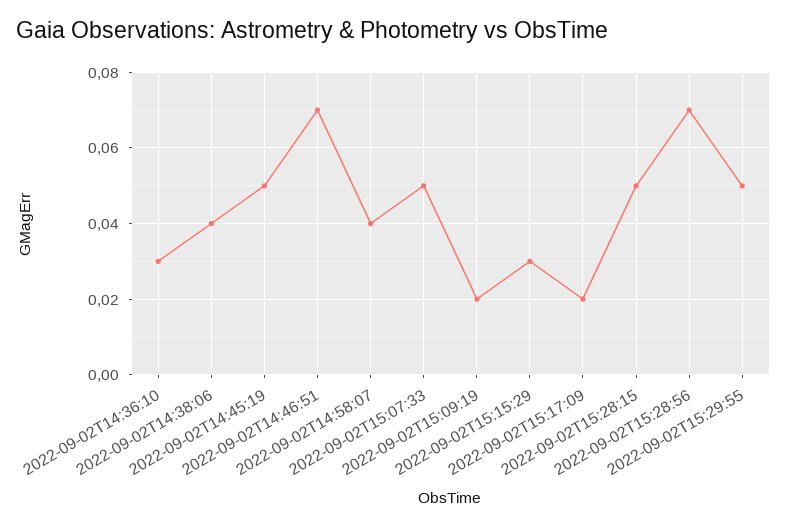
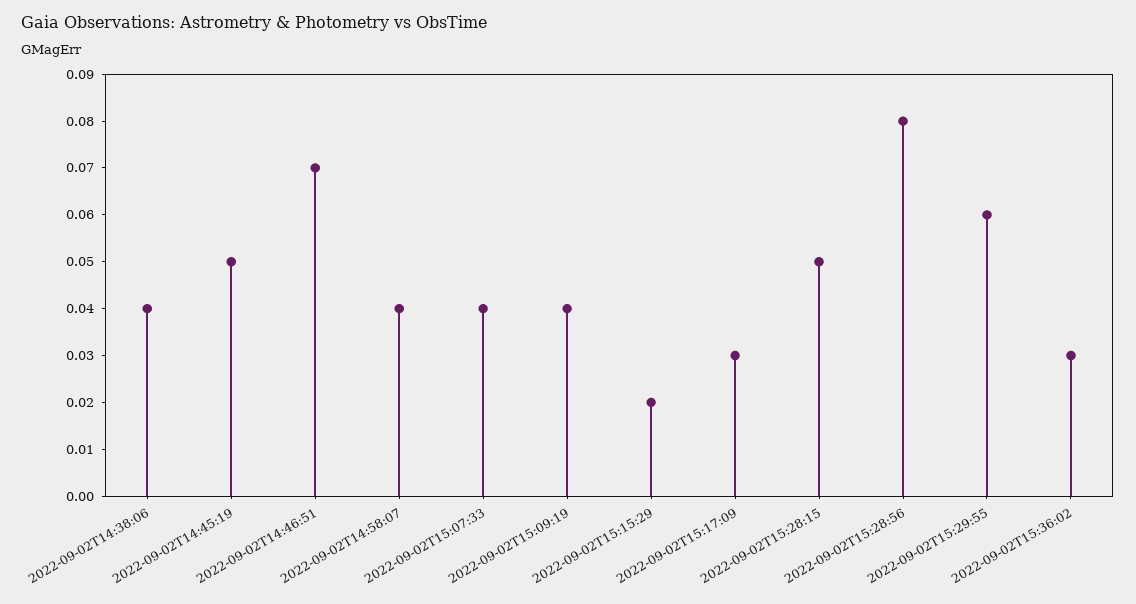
2022-09-02T14:36:10: 0.03 -> none
2022-09-02T15:07:33: 0.05 -> 0.04
2022-09-02T15:09:19: 0.02 -> 0.04
2022-09-02T15:15:29: 0.03 -> 0.02
2022-09-02T15:17:09: 0.02 -> 0.03
2022-09-02T15:28:56: 0.07 -> 0.08
2022-09-02T15:29:55: 0.05 -> 0.06
2022-09-02T15:36:02: none -> 0.03

